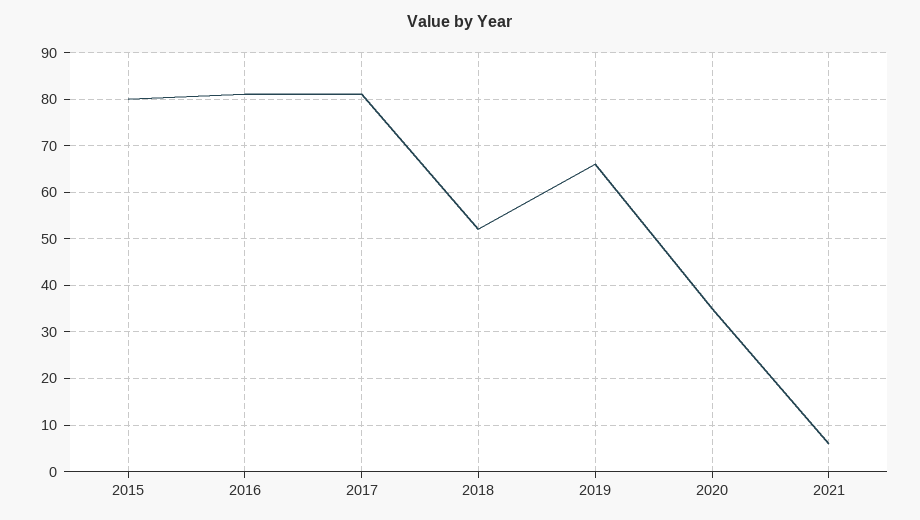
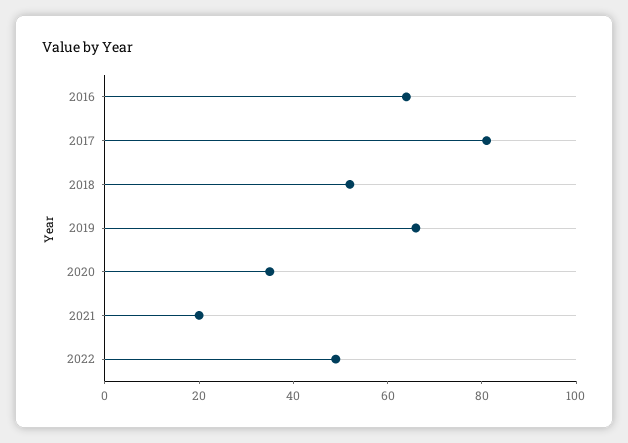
2015: 80 -> none
2016: 80 -> 65
2021: 5 -> 20
2022: none -> 50

